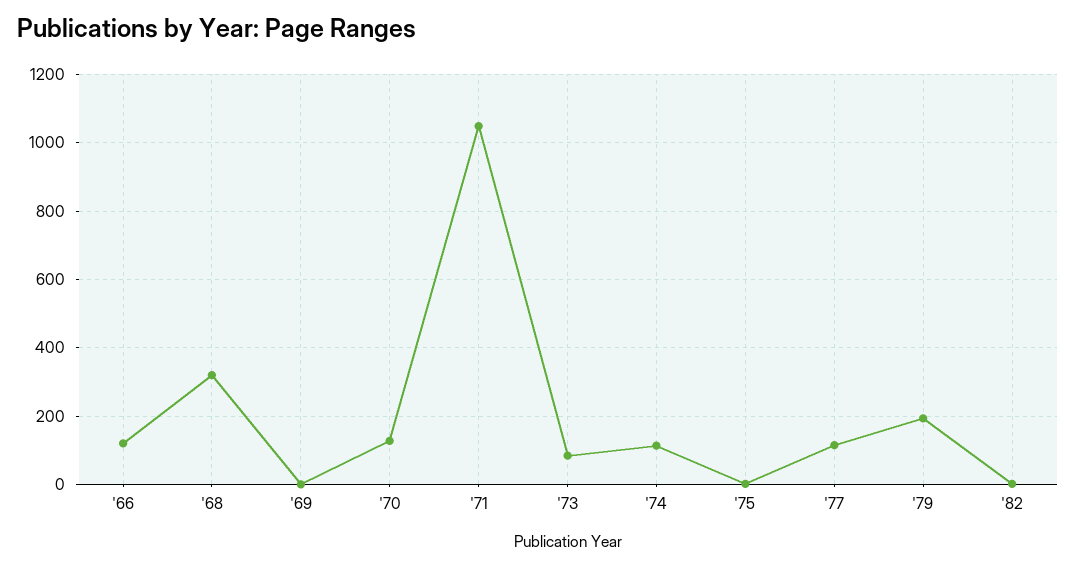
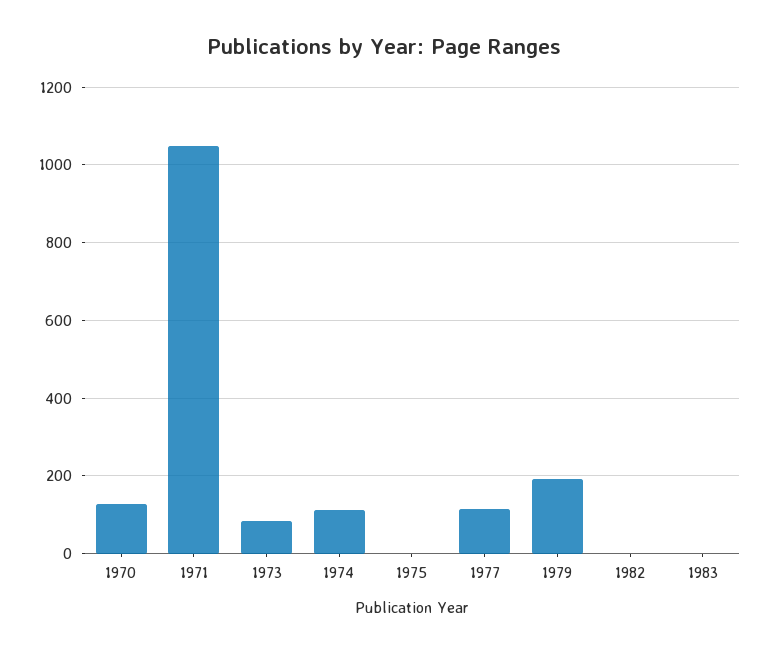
'66: 120 -> none
'68: 320 -> none
'69: 0 -> none
1983: none -> 0

